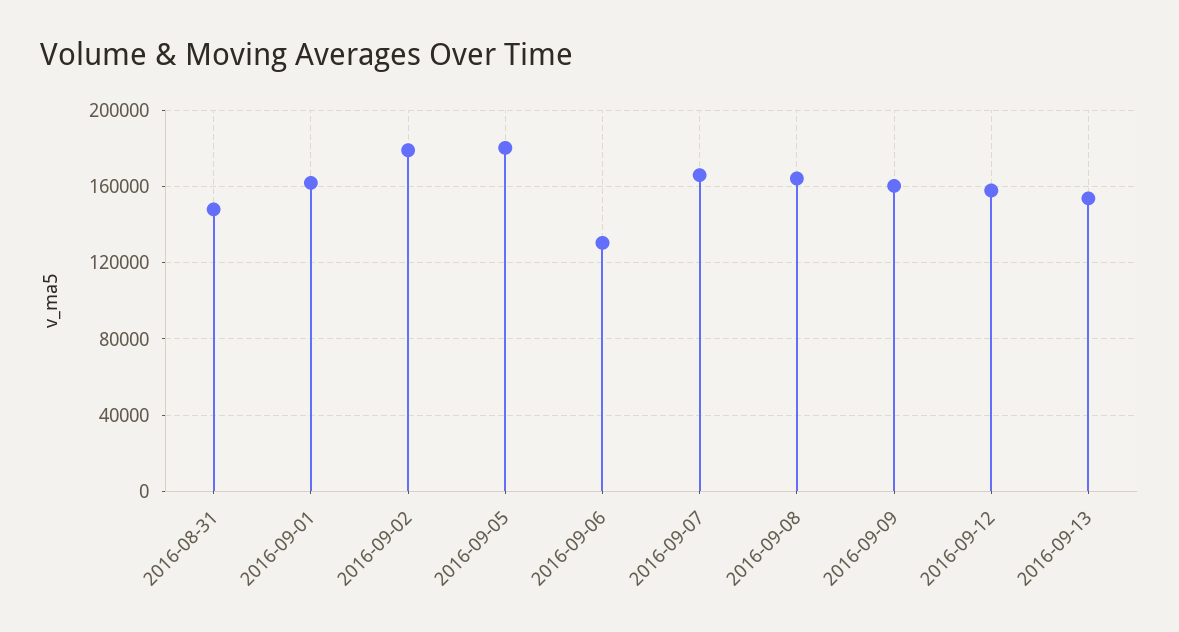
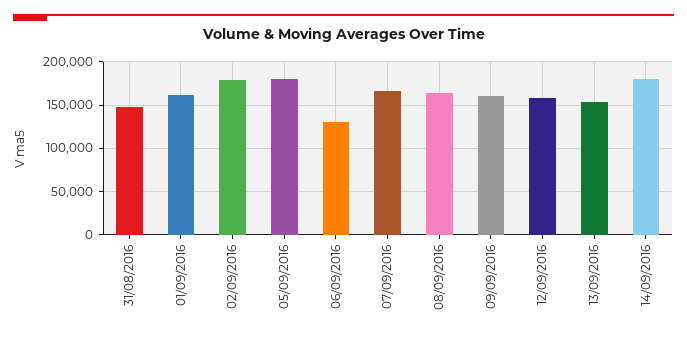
14/09/2016: none -> 180000

